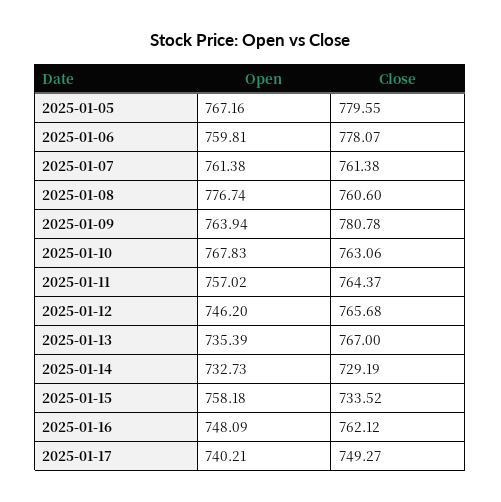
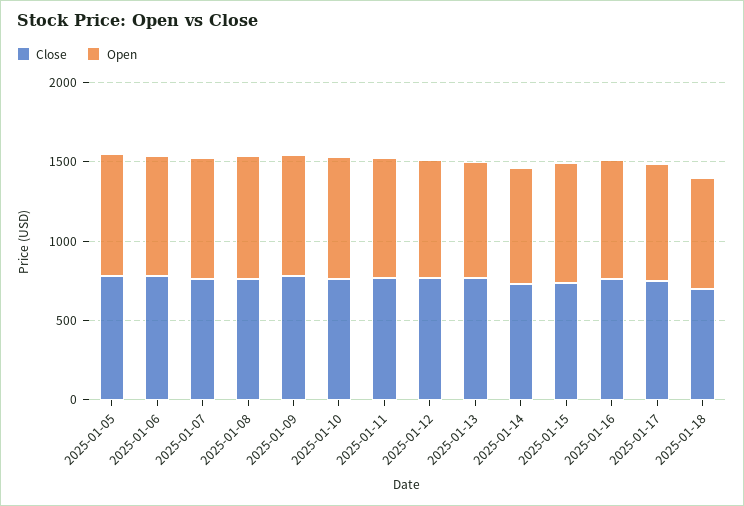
Close, 2025-01-18: none -> 700
Open, 2025-01-18: none -> 700

